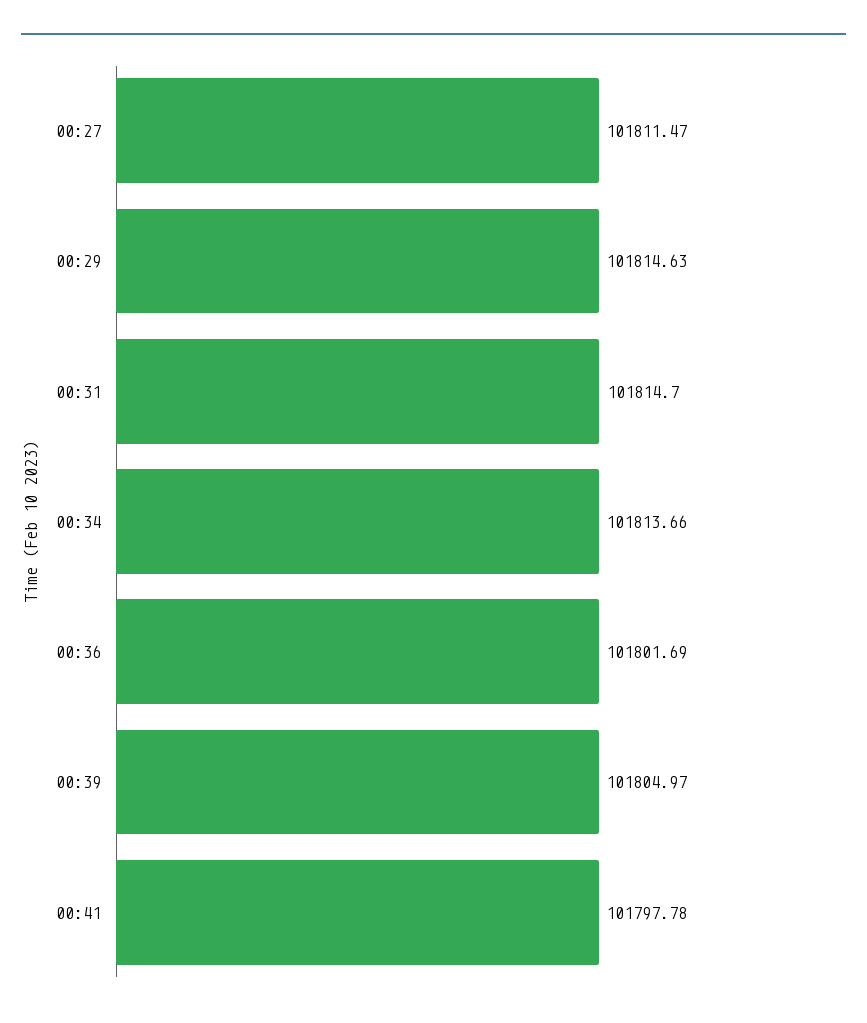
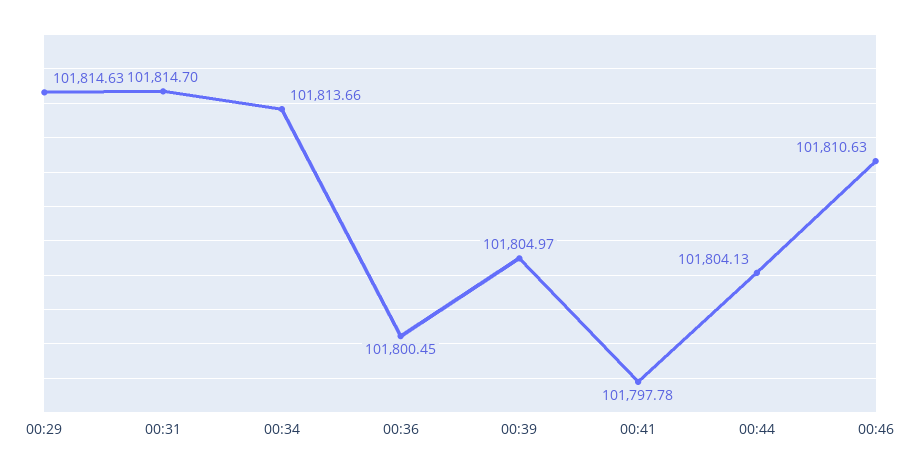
00:27: 101811.47 -> none
00:36: 101801.69 -> 101800.45
00:44: none -> 101804.13
00:46: none -> 101810.63

